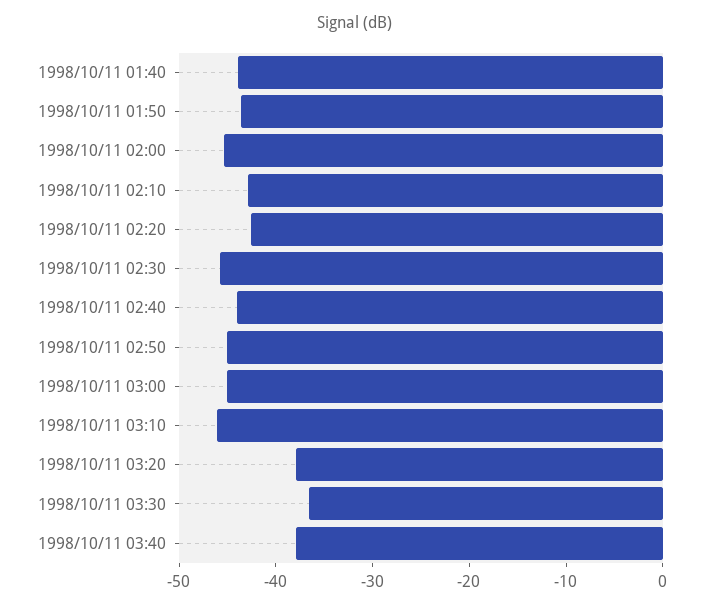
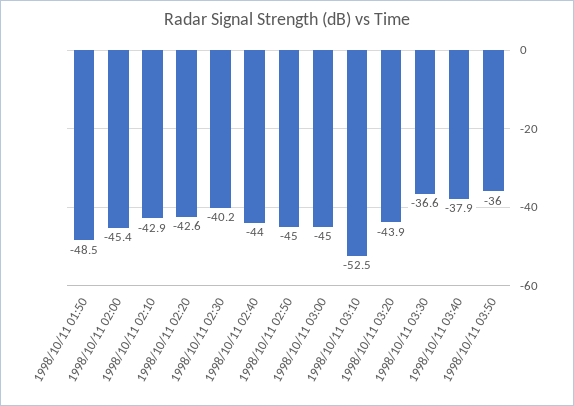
1998/10/11 01:40: -44 -> none
1998/10/11 01:50: -44 -> -48.5
1998/10/11 02:30: -46 -> -40.2
1998/10/11 03:10: -46 -> -52.5
1998/10/11 03:20: -38 -> -43.9
1998/10/11 03:50: none -> -36

